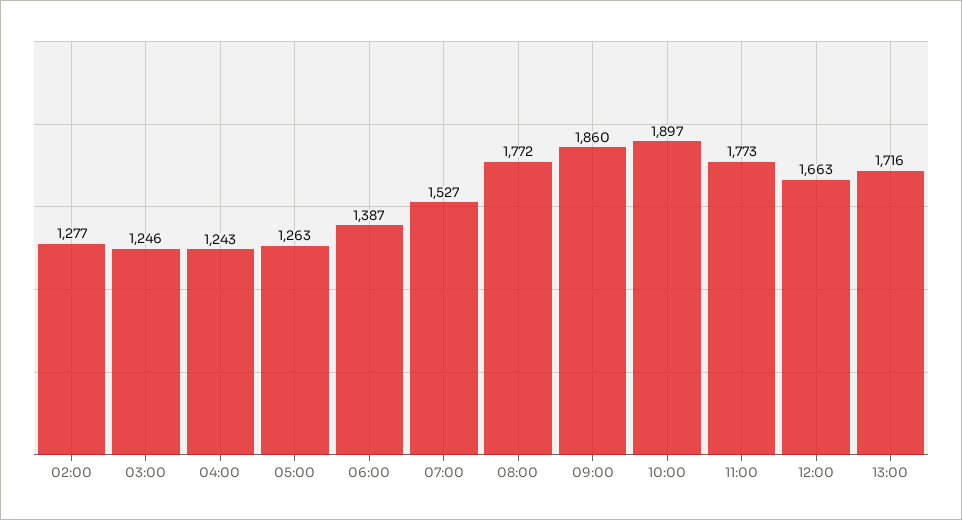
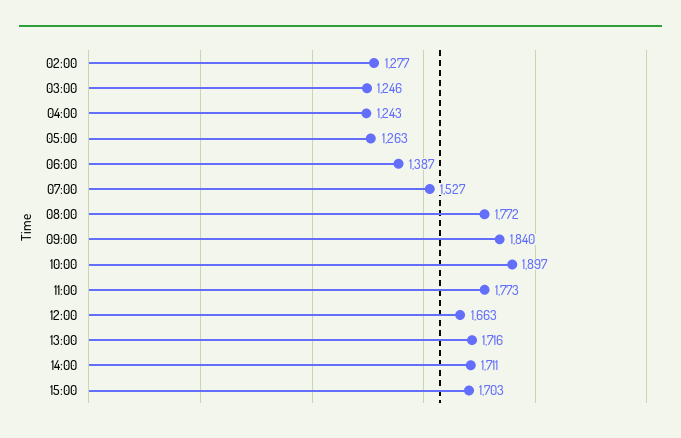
09:00: 1860 -> 1840
14:00: none -> 1711
15:00: none -> 1703

